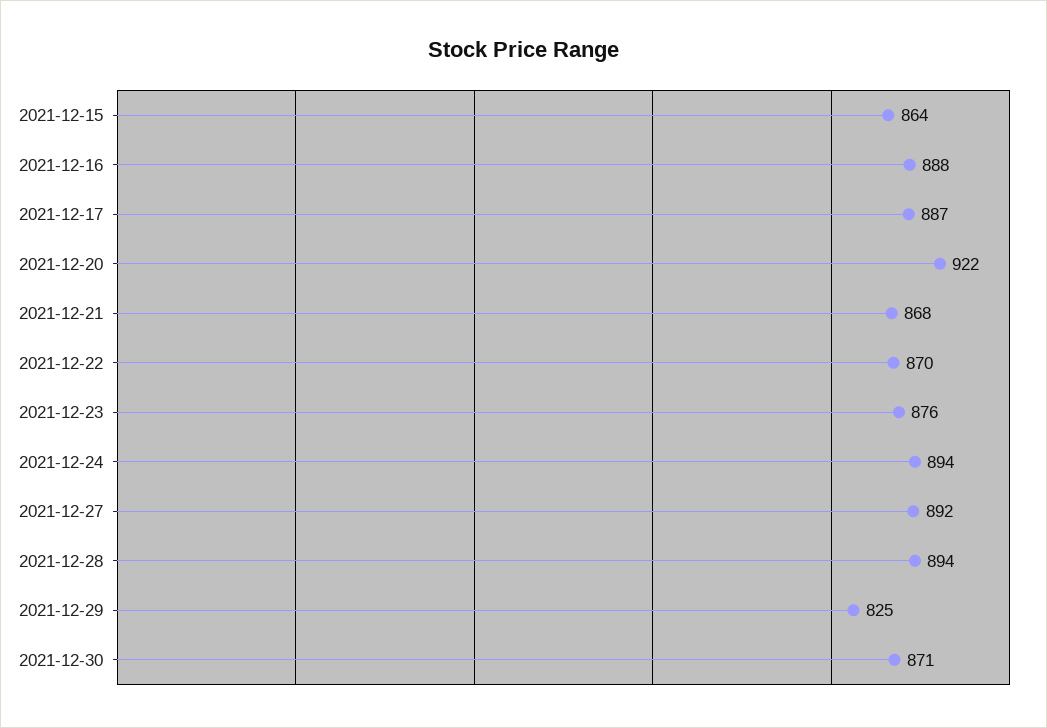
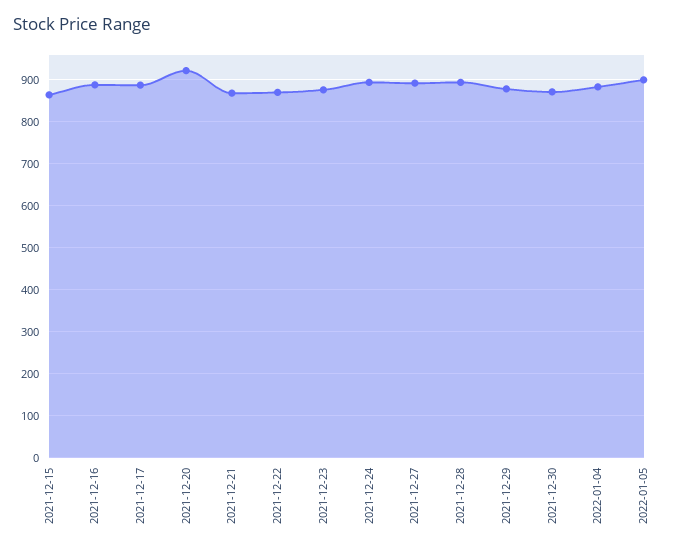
2021-12-29: 825 -> 880
2022-01-04: none -> 880
2022-01-05: none -> 900

